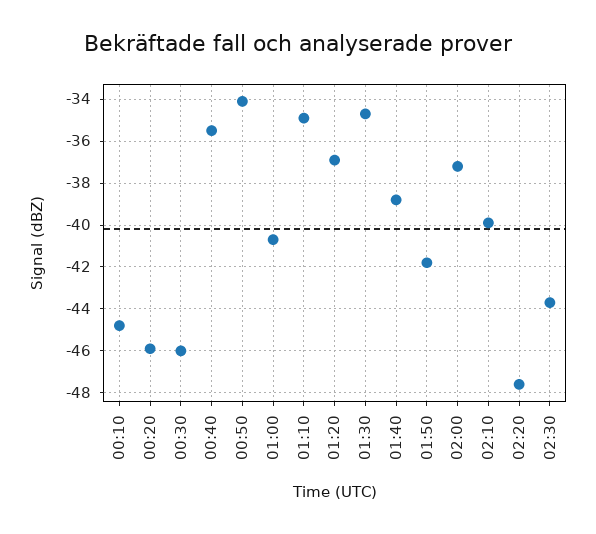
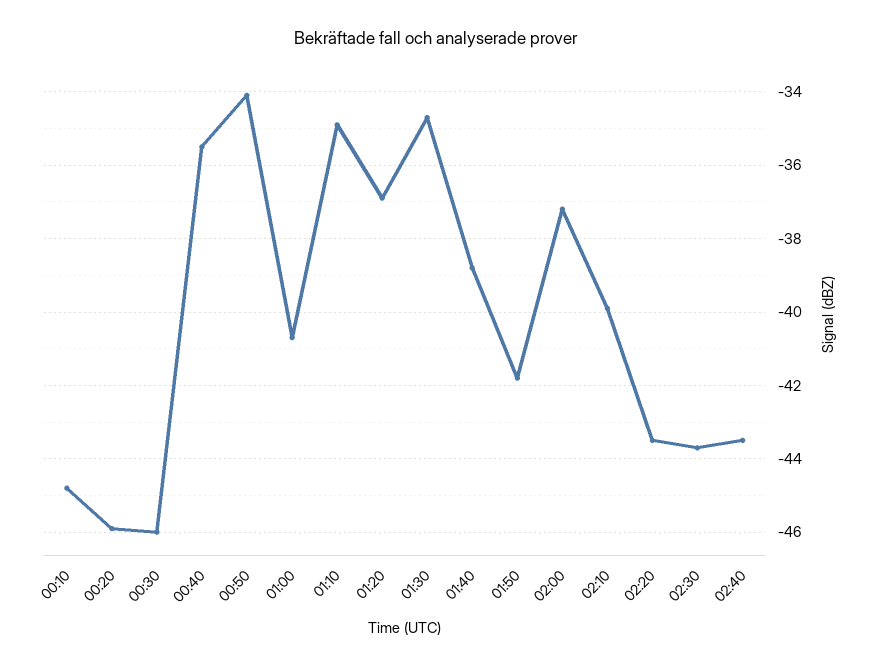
02:20: -47.5 -> -43.5
02:40: none -> -43.5

